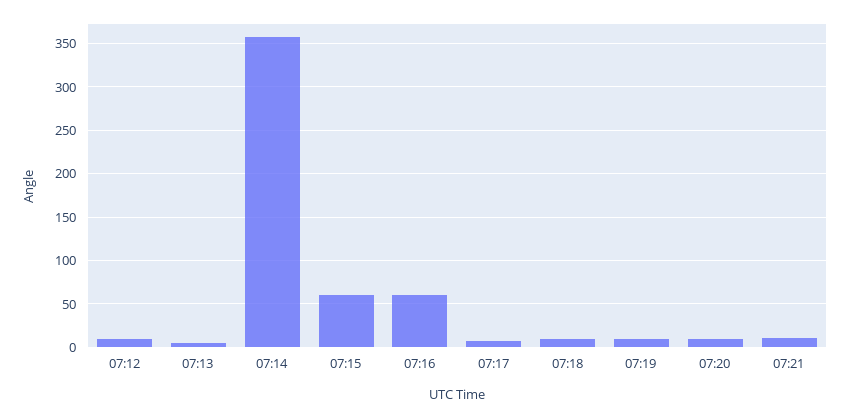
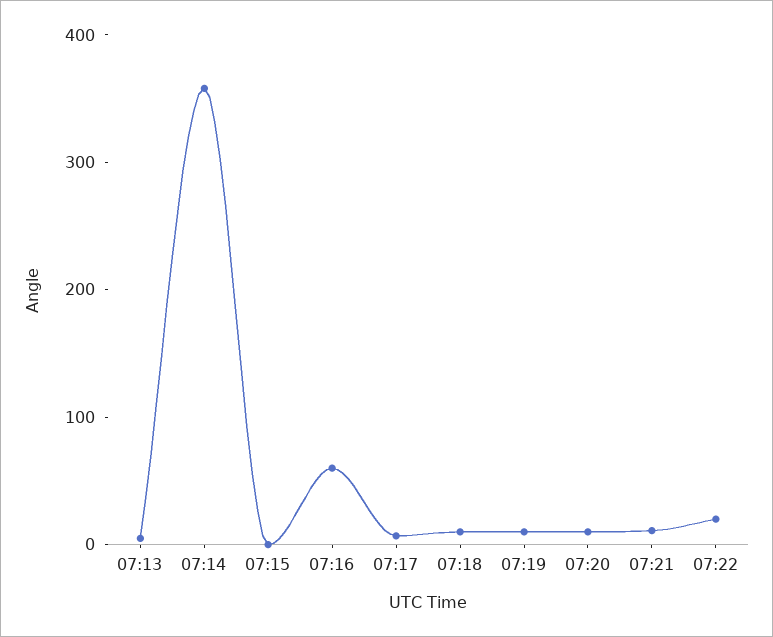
07:12: 10 -> none
07:15: 60 -> 0
07:22: none -> 20

